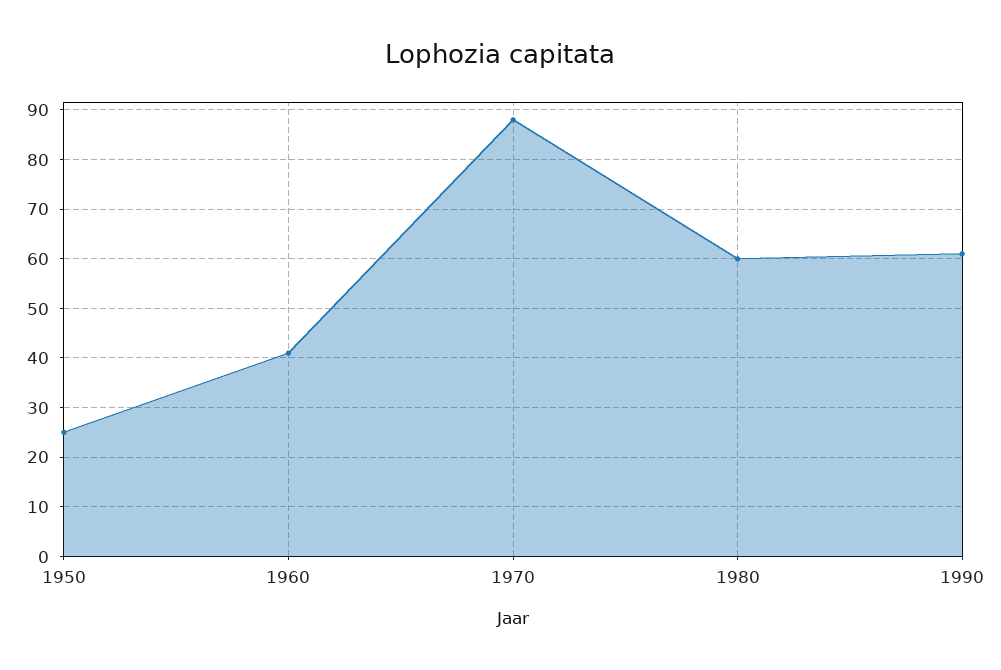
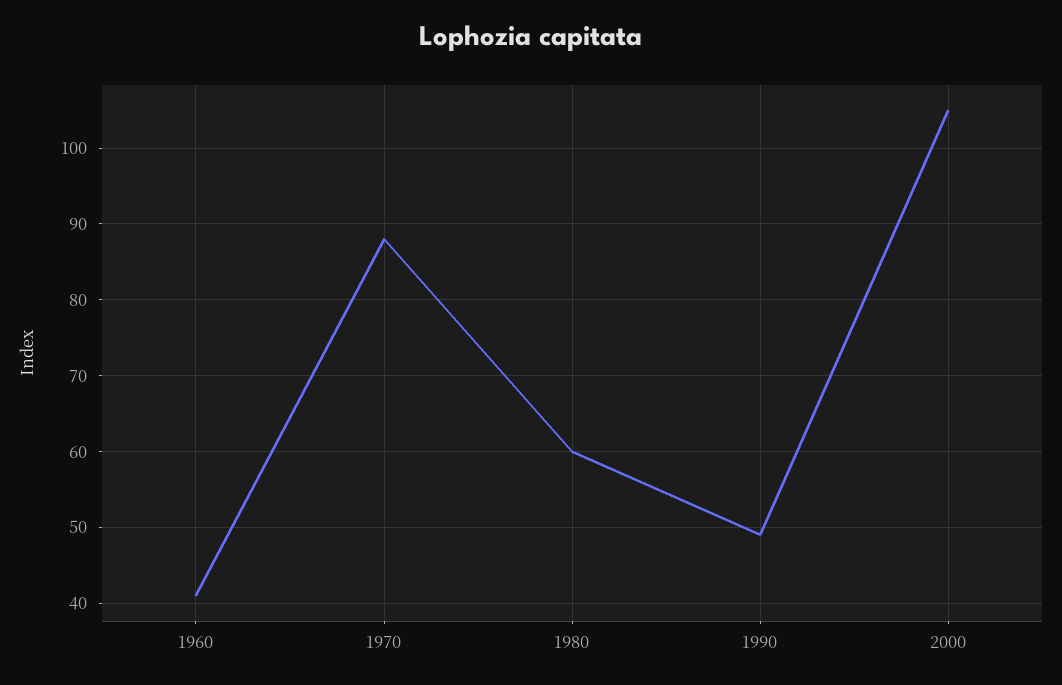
1950: 25 -> none
1990: 60 -> 49
2000: none -> 105

